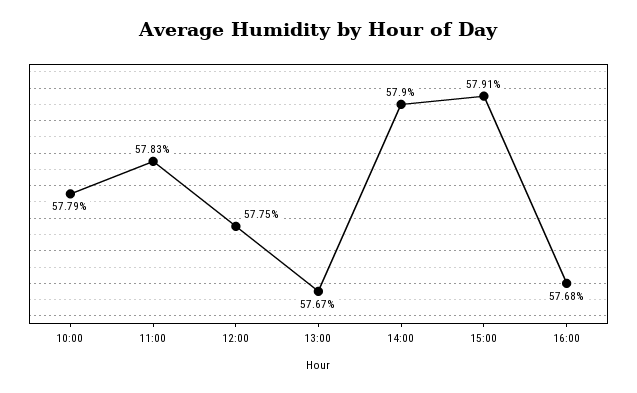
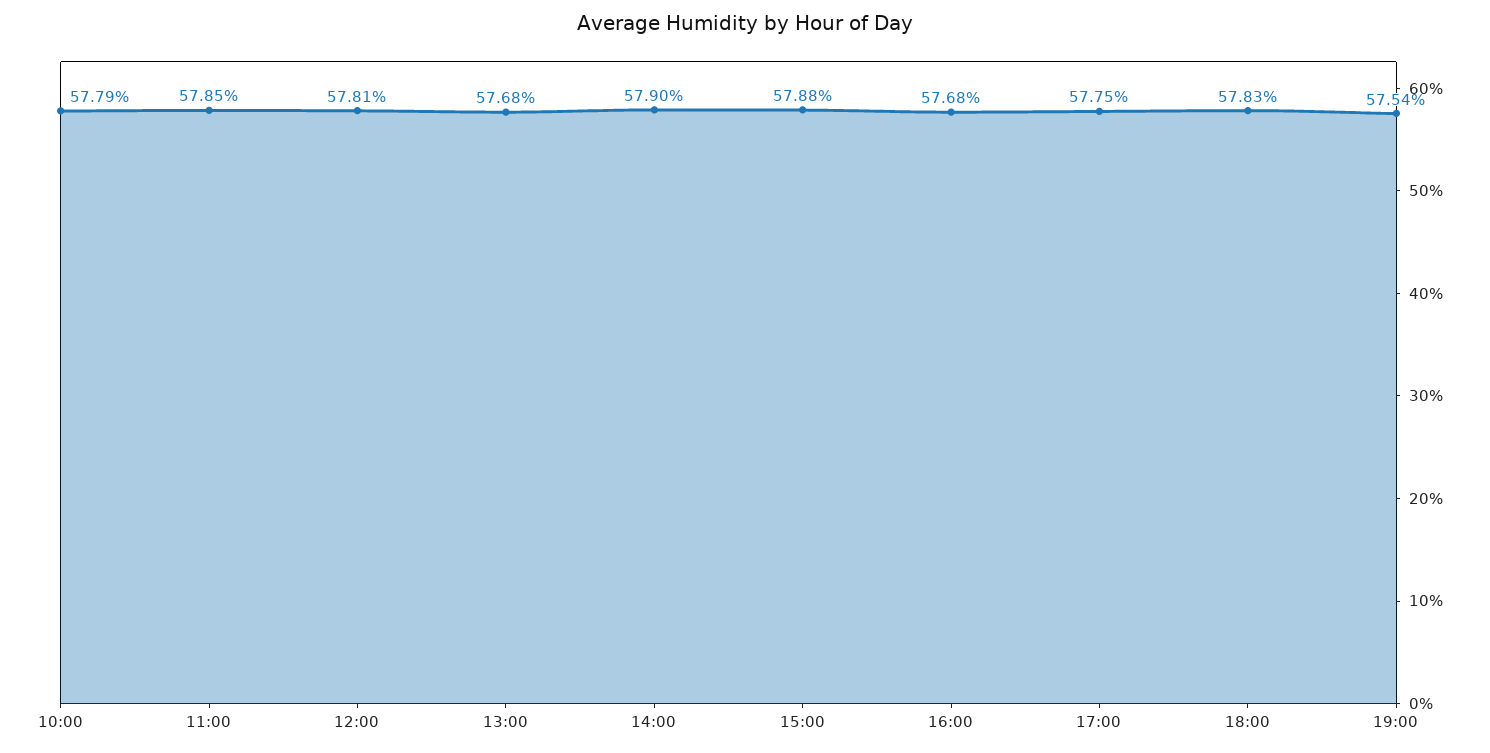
11:00: 57.83 -> 57.85
12:00: 57.75 -> 57.81
13:00: 57.67 -> 57.68
15:00: 57.91 -> 57.88
17:00: none -> 57.75
18:00: none -> 57.83
19:00: none -> 57.54

